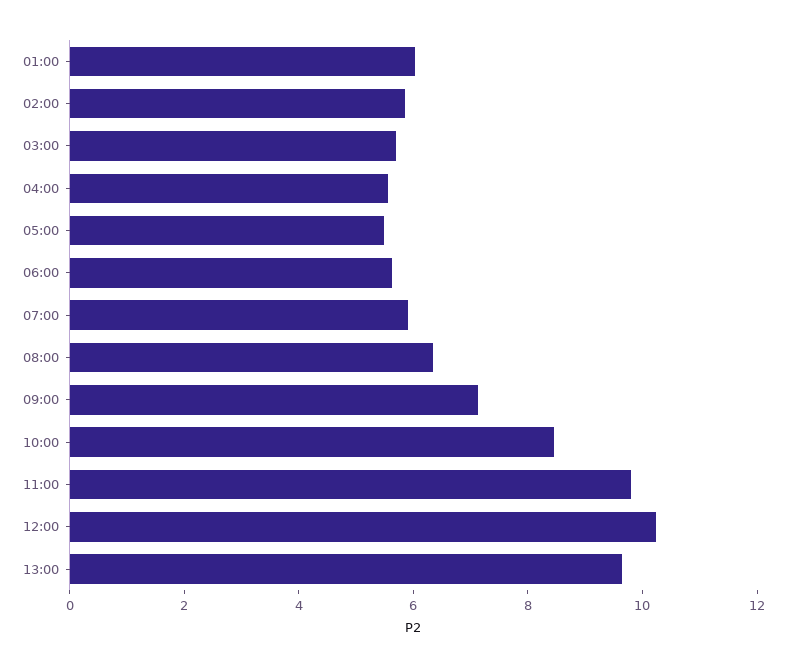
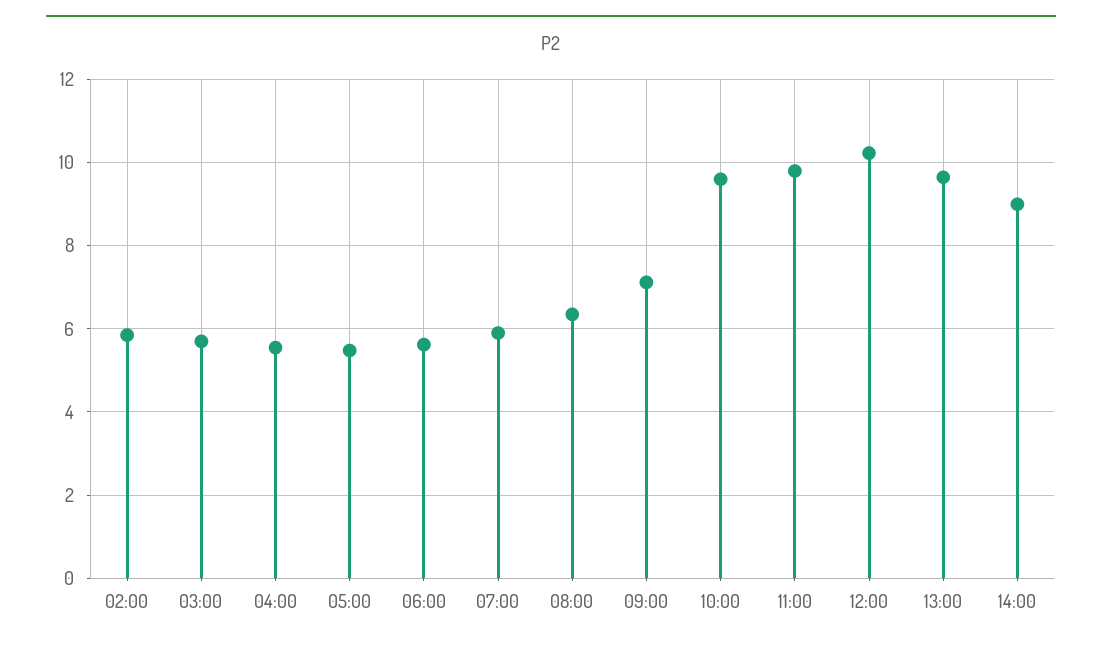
01:00: 6 -> none
10:00: 8.5 -> 9.6
14:00: none -> 9

